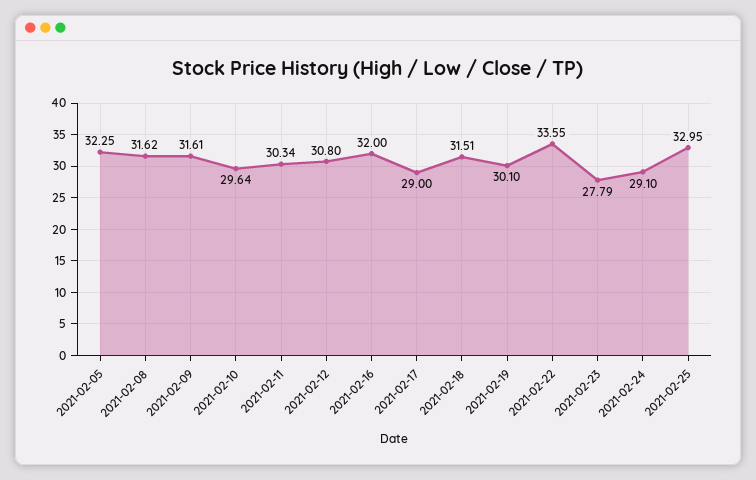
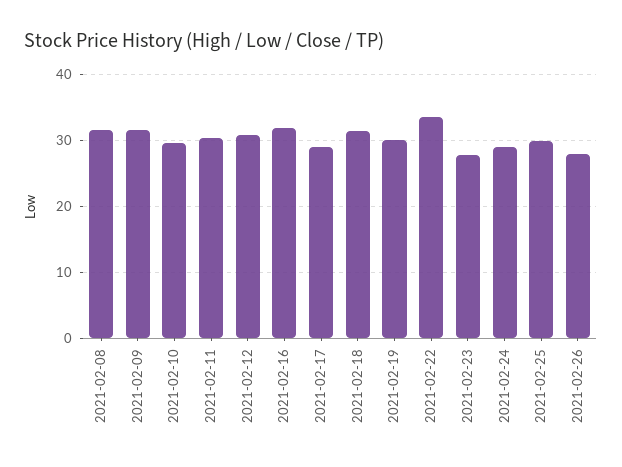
2021-02-05: 32.25 -> none
2021-02-25: 32.95 -> 30
2021-02-26: none -> 28

